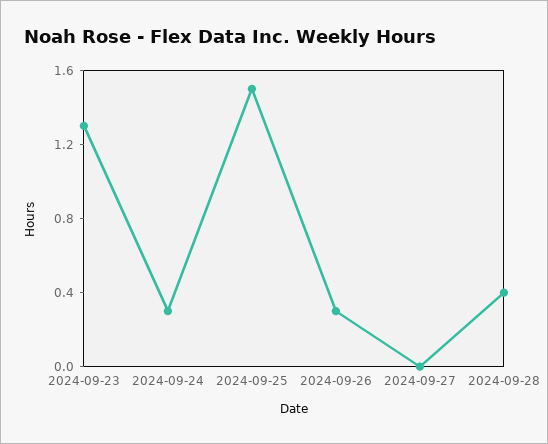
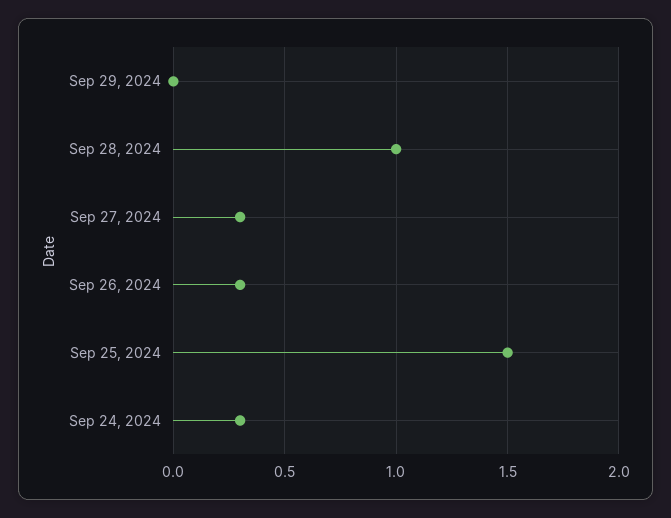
2024-09-23: 1.3 -> none
2024-09-27: 0 -> 0.3
2024-09-28: 0.4 -> 1
Sep 29, 2024: none -> 0

